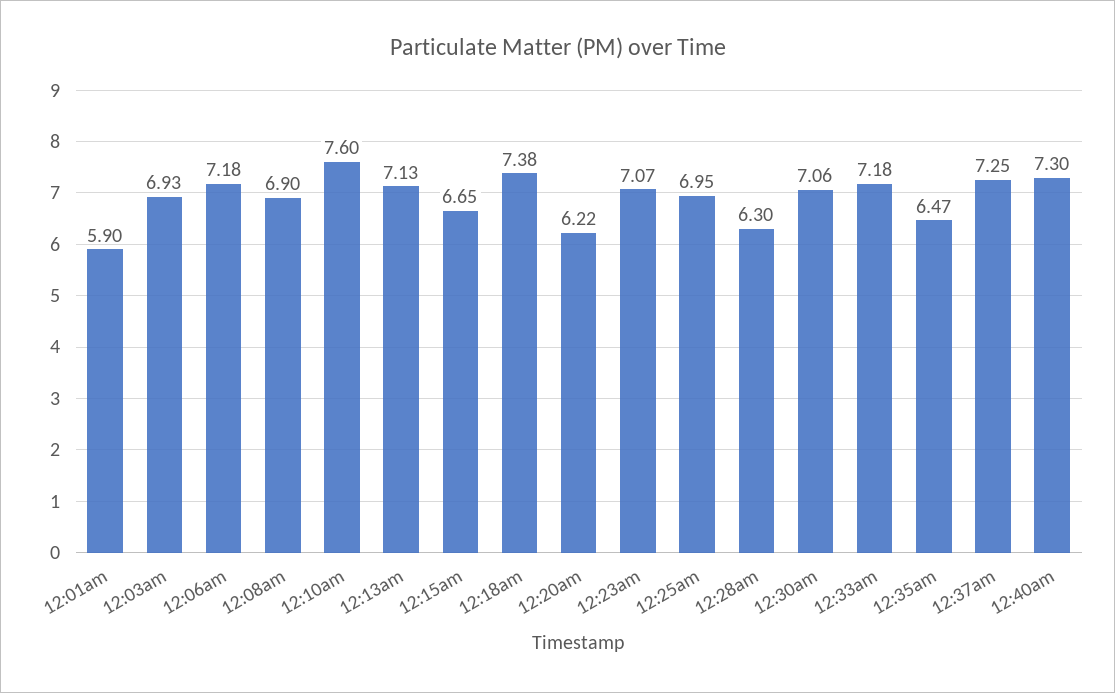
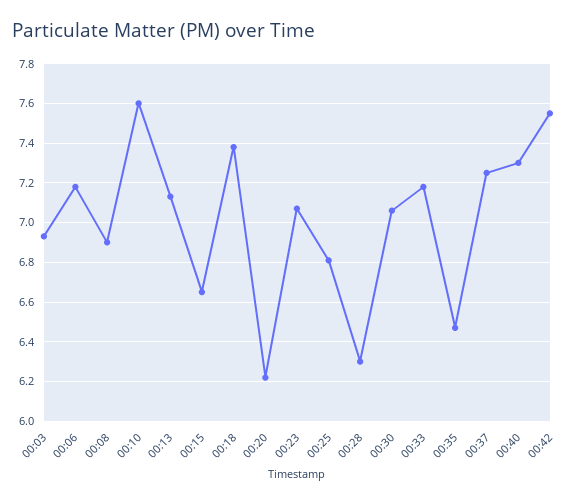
12:01am: 5.9 -> none
12:25am: 6.95 -> 6.8
00:42: none -> 7.55

